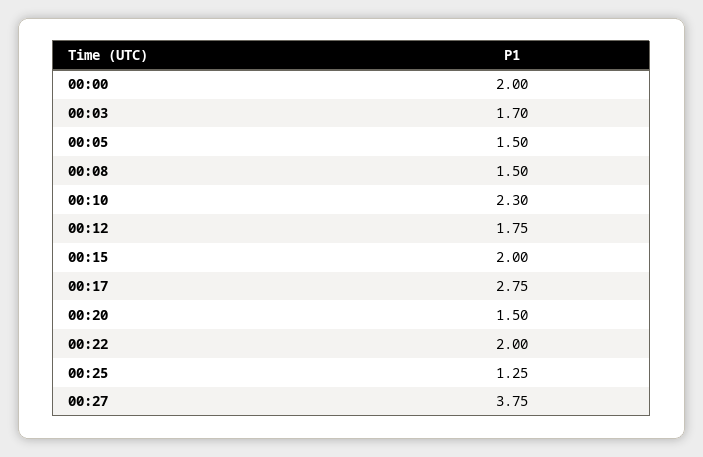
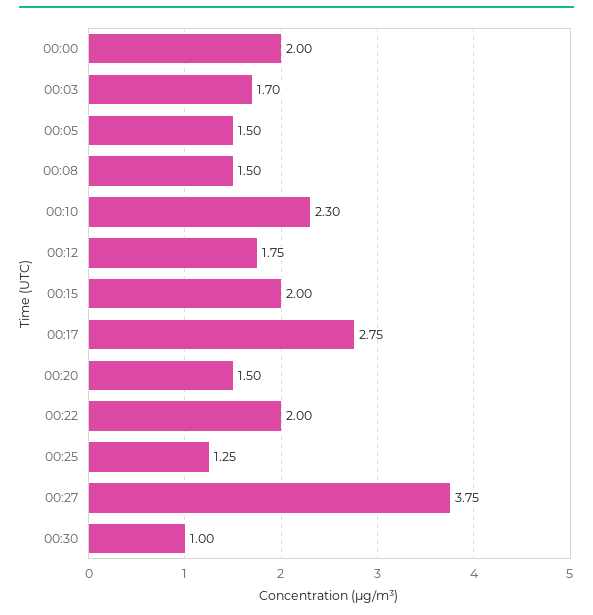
00:30: none -> 1

